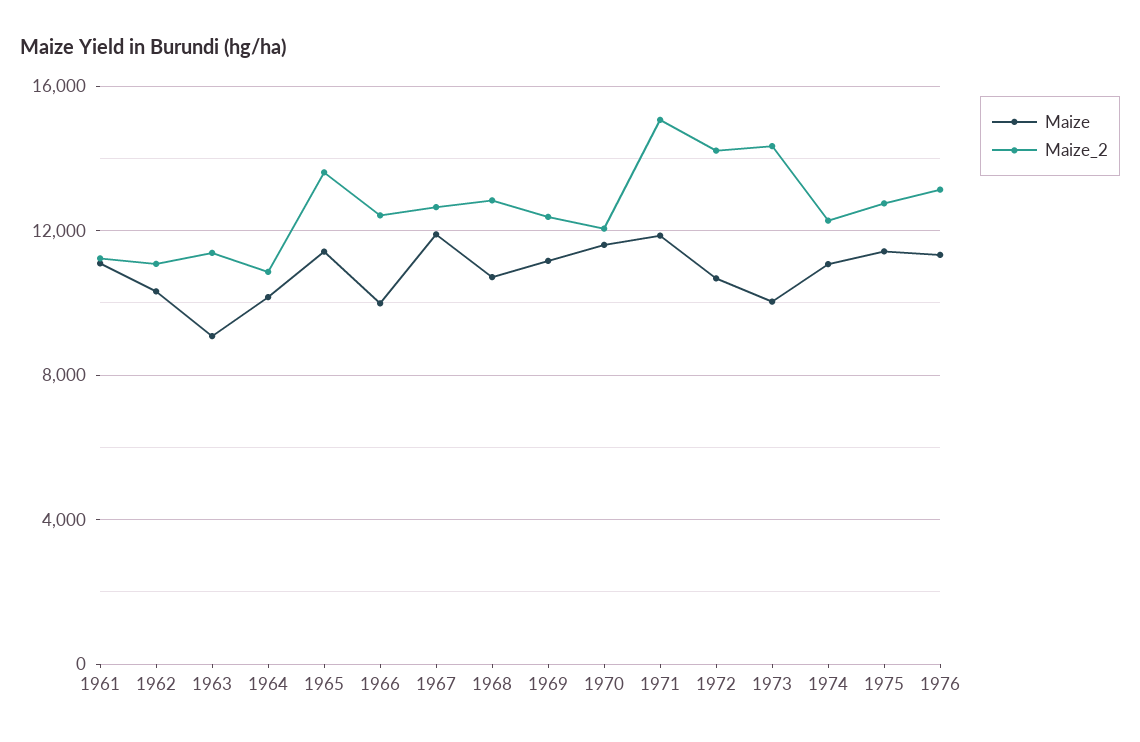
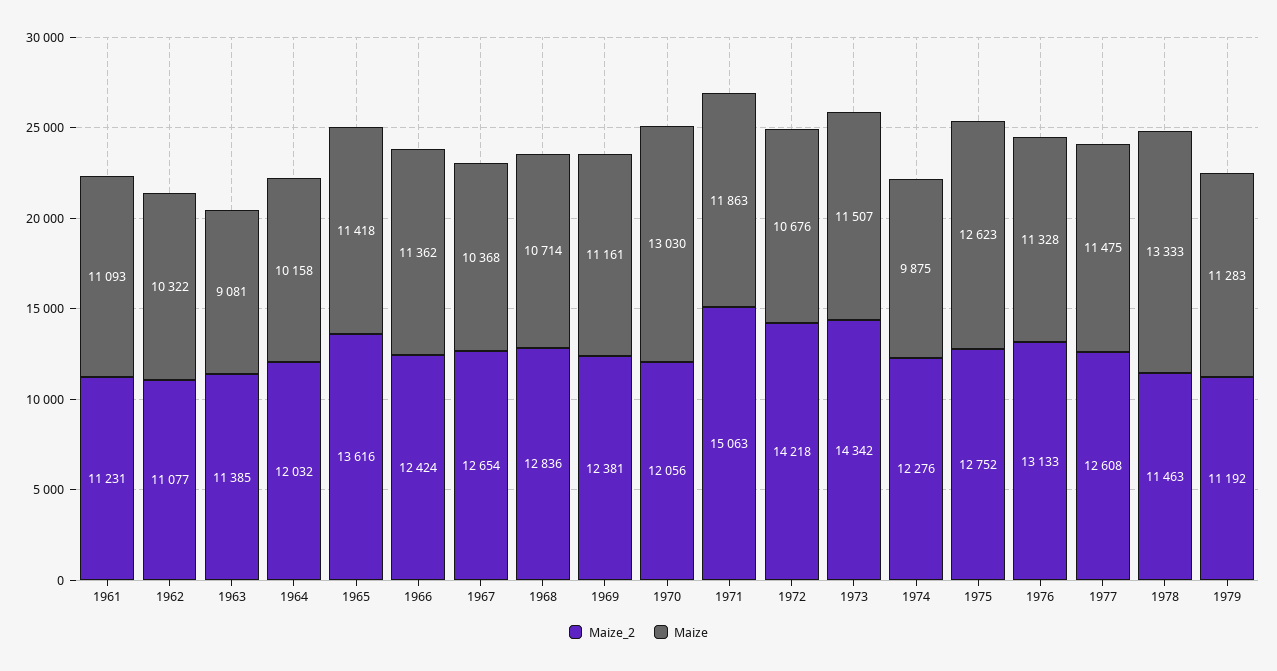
Maize_2, 1964: 11000 -> 12032
Maize, 1966: 10000 -> 11362
Maize, 1967: 12000 -> 10368
Maize, 1970: 11500 -> 13030
Maize, 1973: 10000 -> 11507
Maize, 1974: 11000 -> 9875
Maize, 1975: 11500 -> 12623
Maize_2, 1977: none -> 12608
Maize, 1977: none -> 11475
Maize_2, 1978: none -> 11463
Maize, 1978: none -> 13333
Maize_2, 1979: none -> 11192
Maize, 1979: none -> 11283

